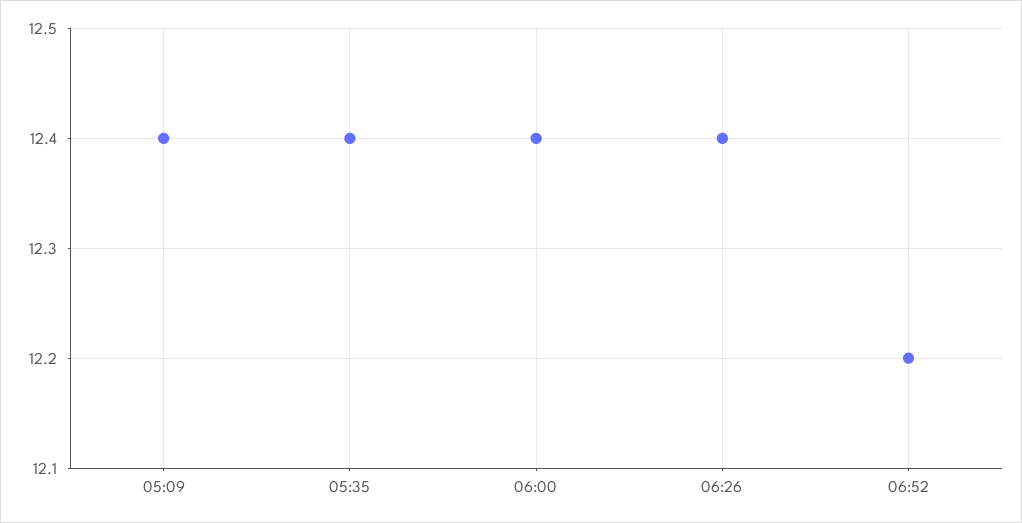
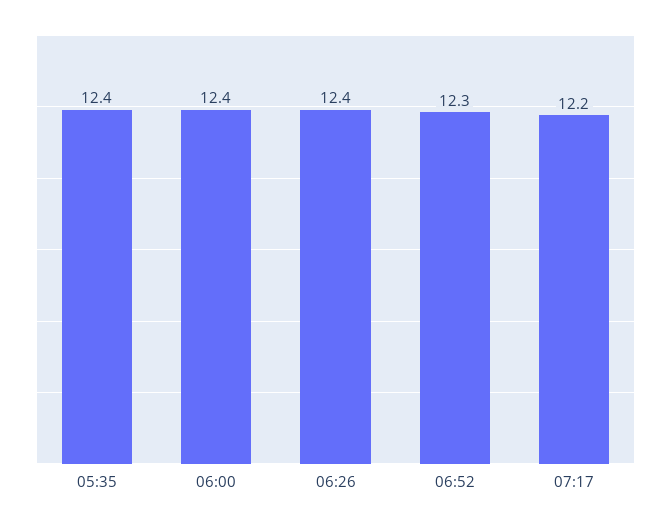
05:09: 12.4 -> none
06:52: 12.2 -> 12.3
07:17: none -> 12.2

